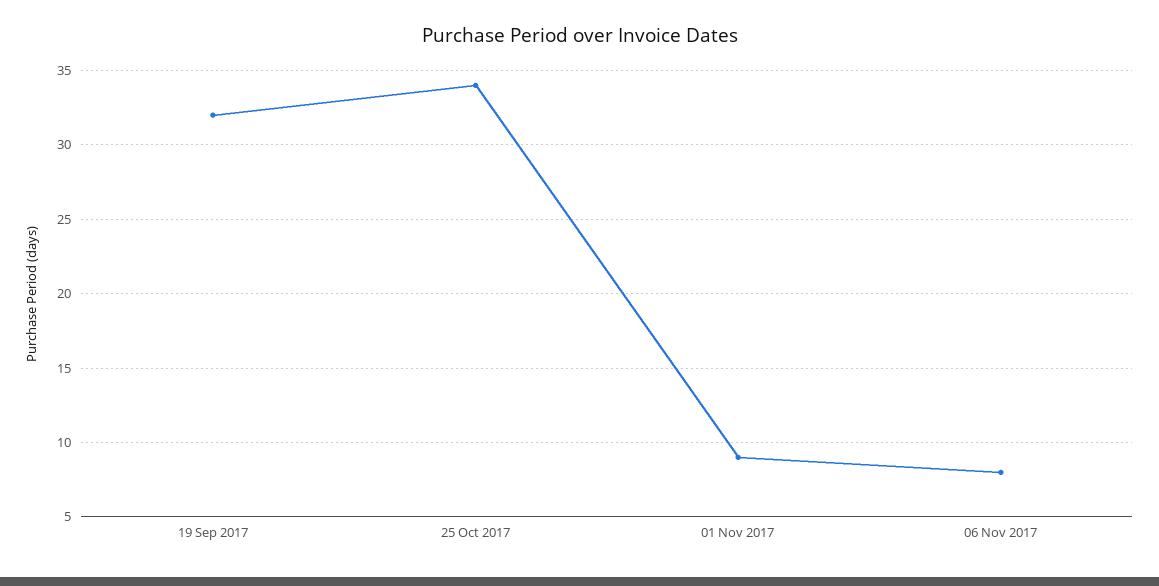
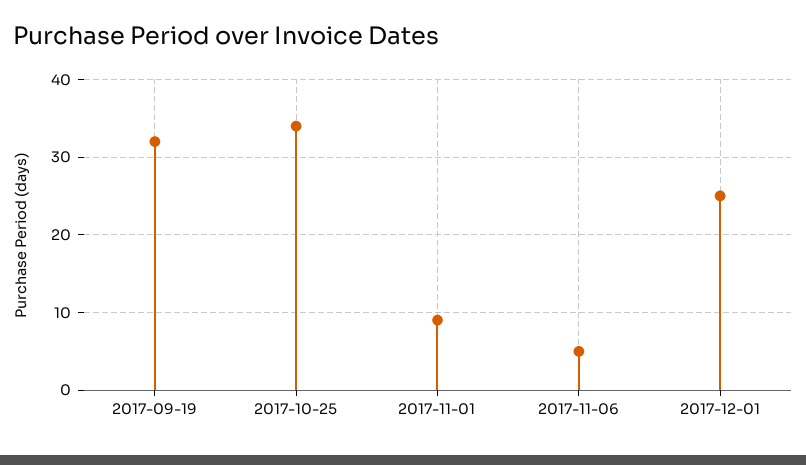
06 Nov 2017: 8 -> 5
2017-12-01: none -> 25

